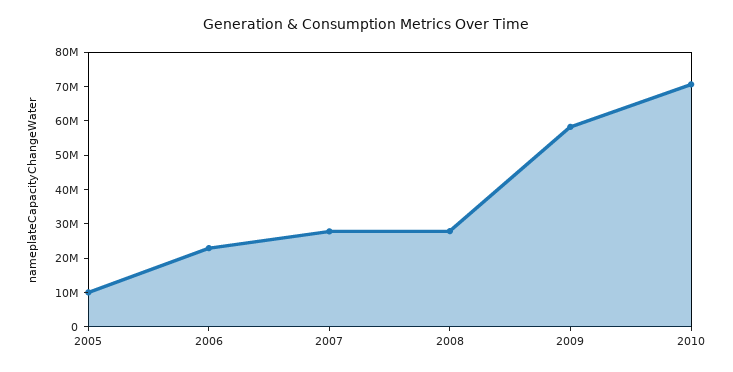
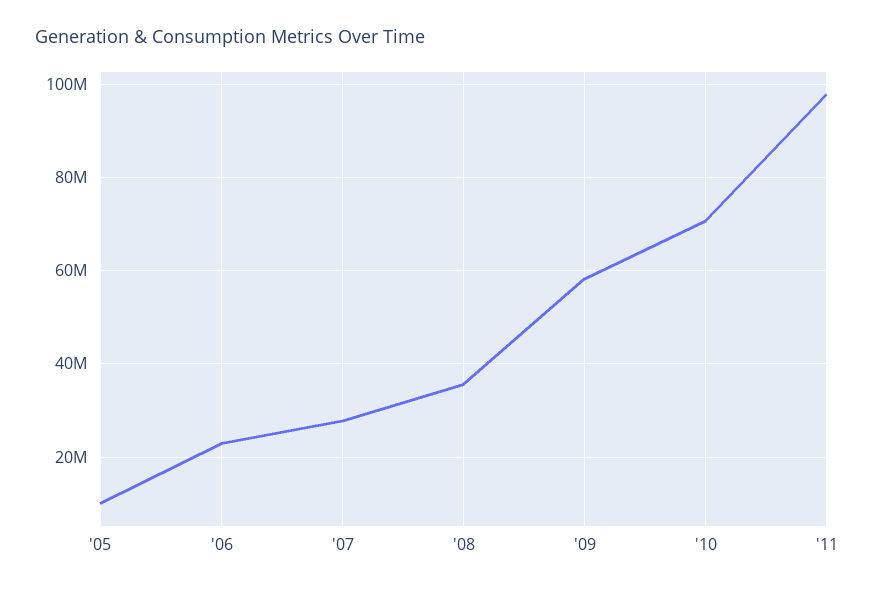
2008: 27500000 -> 36000000
'11: none -> 98000000

